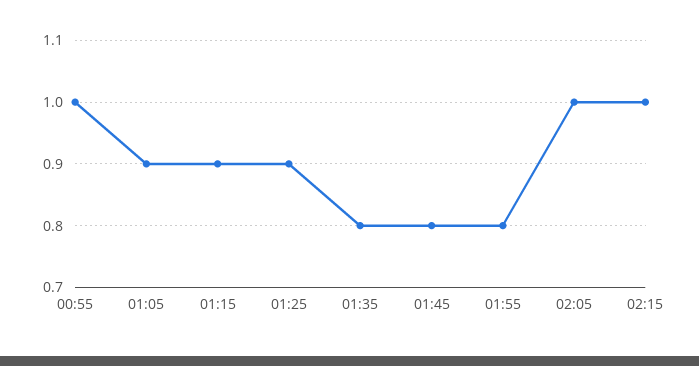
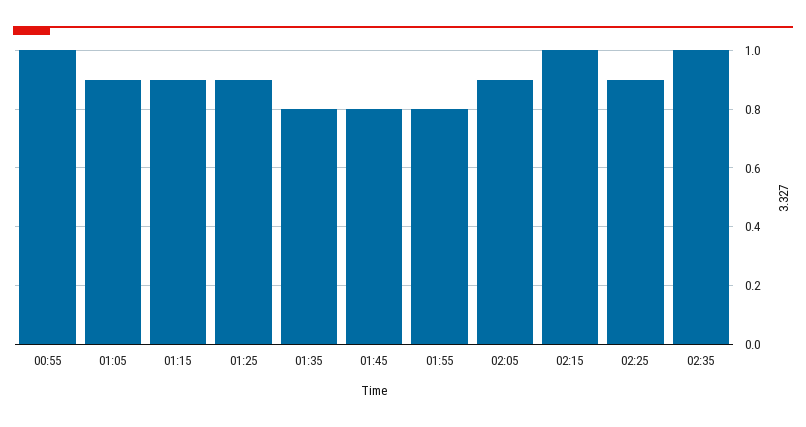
02:05: 1 -> 0.9
02:25: none -> 0.9
02:35: none -> 1

